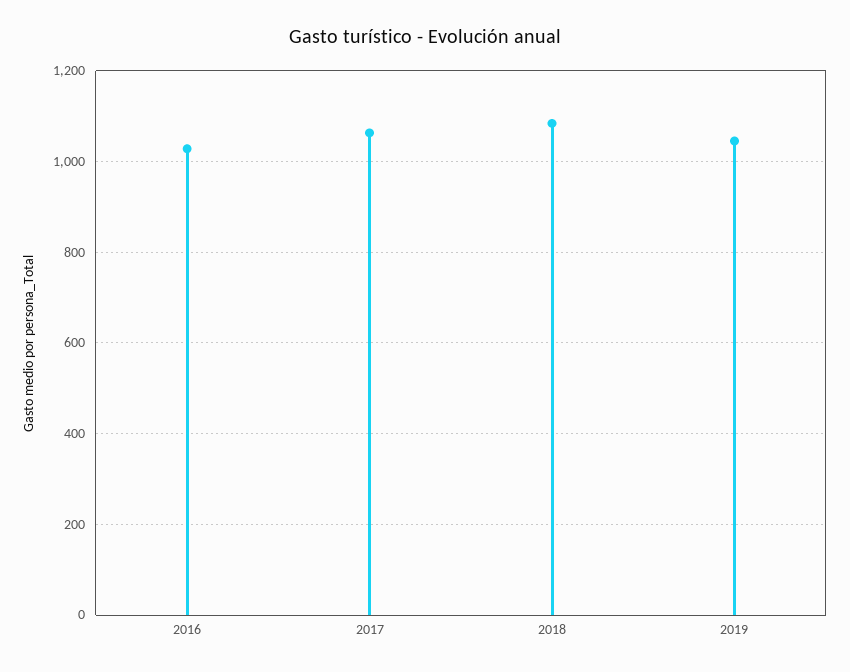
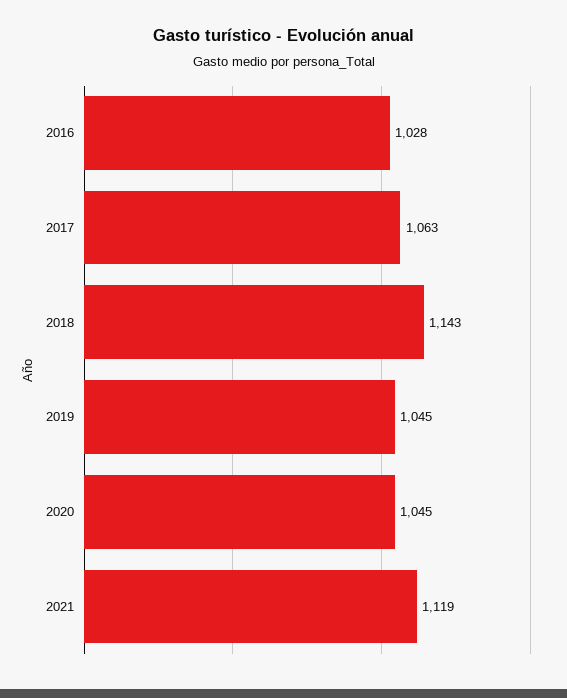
2018: 1080 -> 1143
2020: none -> 1045
2021: none -> 1119

